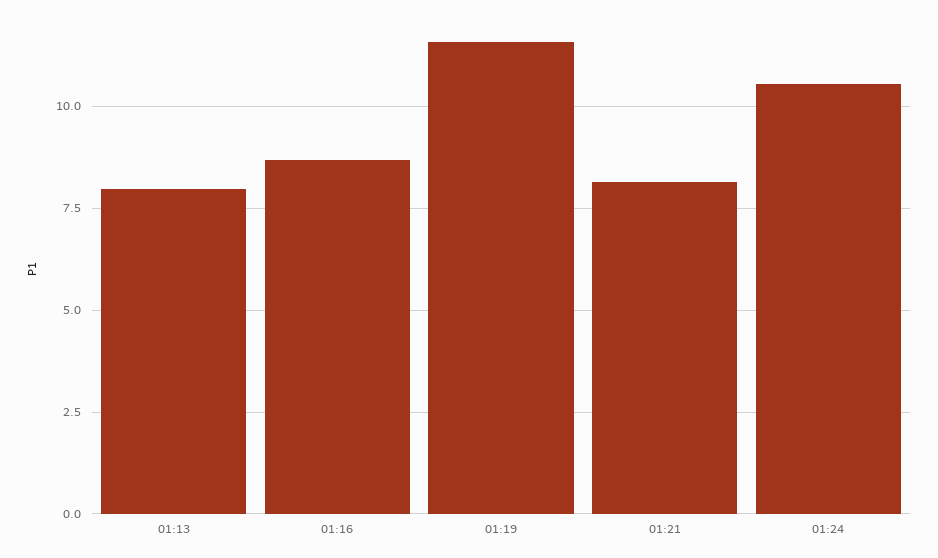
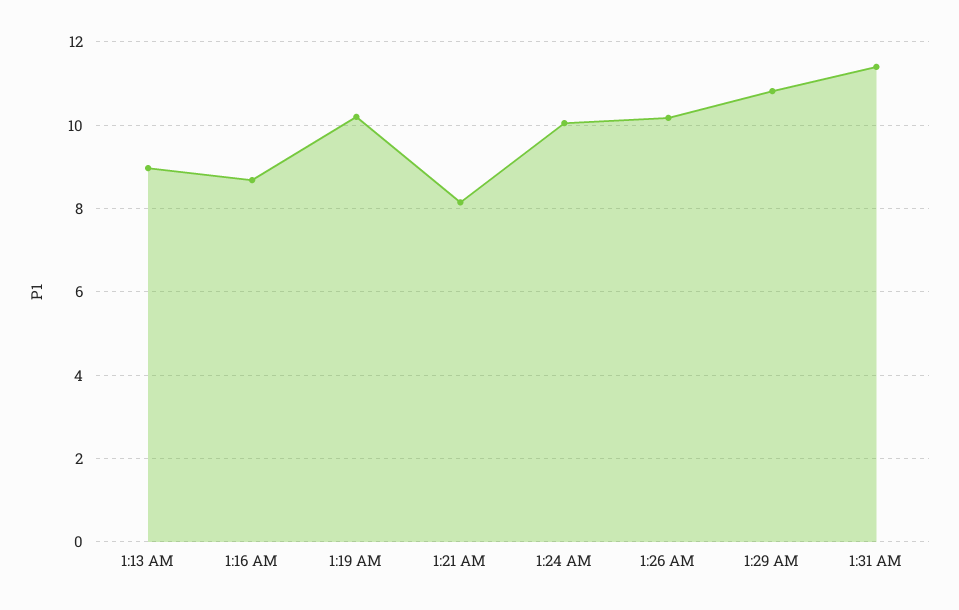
01:13: 8 -> 9
01:19: 11.5 -> 10.2
01:24: 10.5 -> 10
1:26 AM: none -> 10.2
1:29 AM: none -> 10.8
1:31 AM: none -> 11.4

